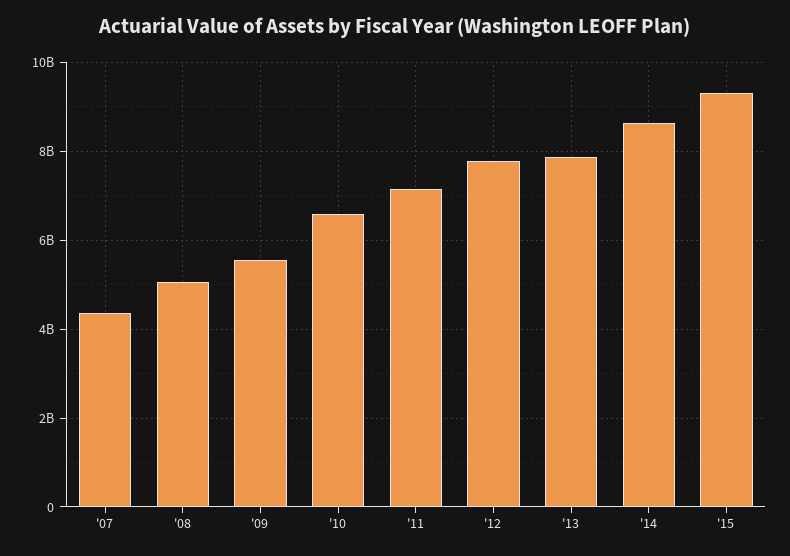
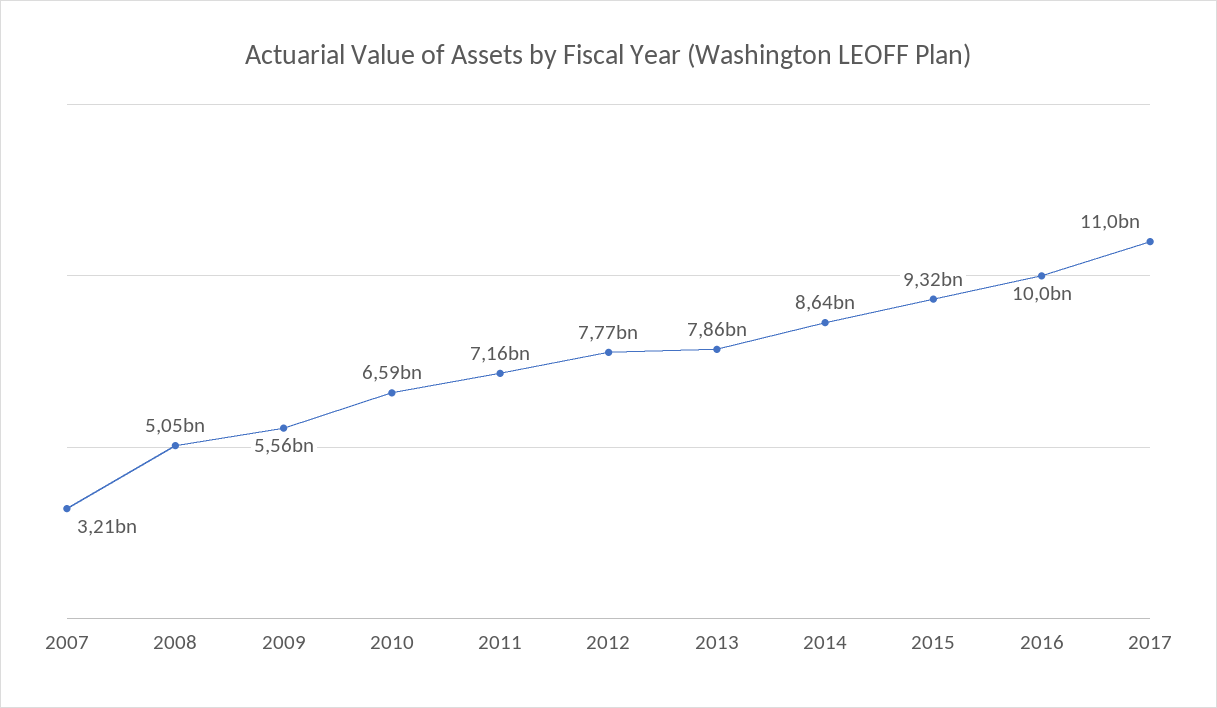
'07: 4400000000 -> 3210000000
2016: none -> 10000000000
2017: none -> 11000000000

